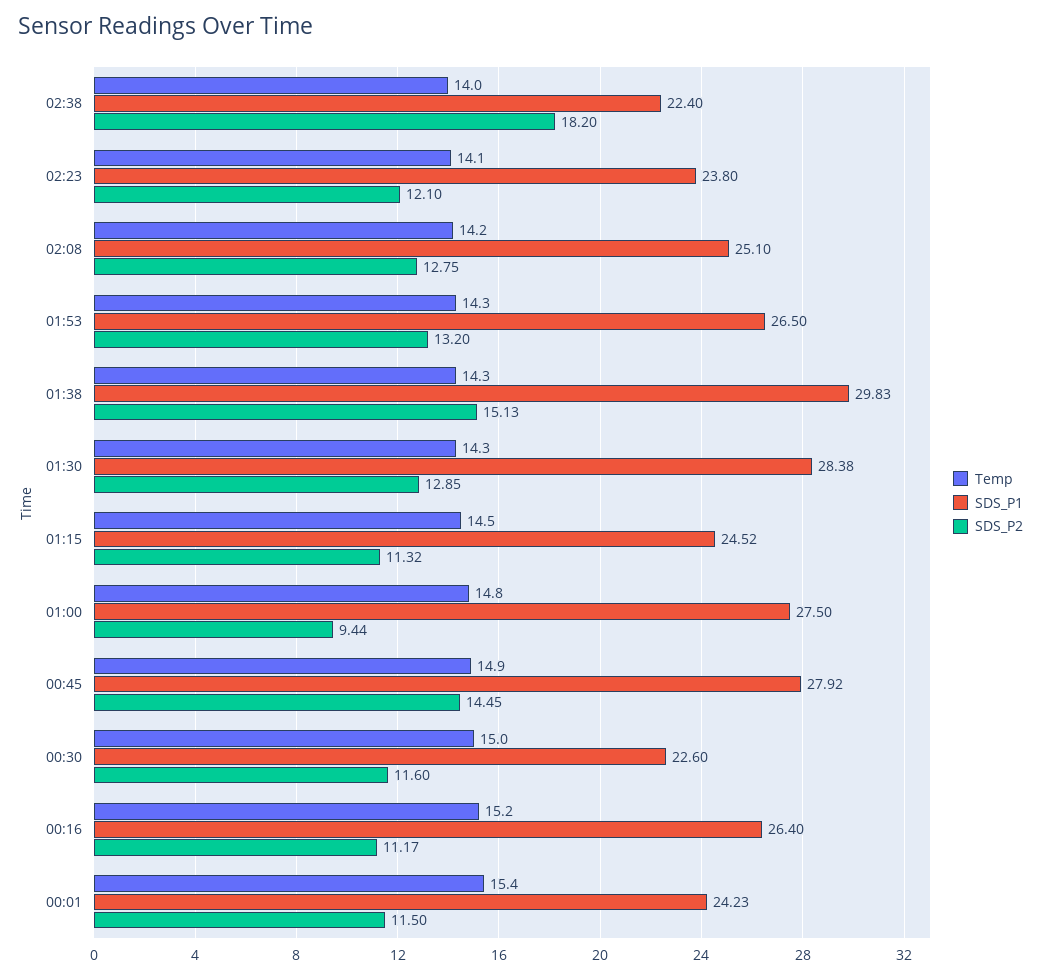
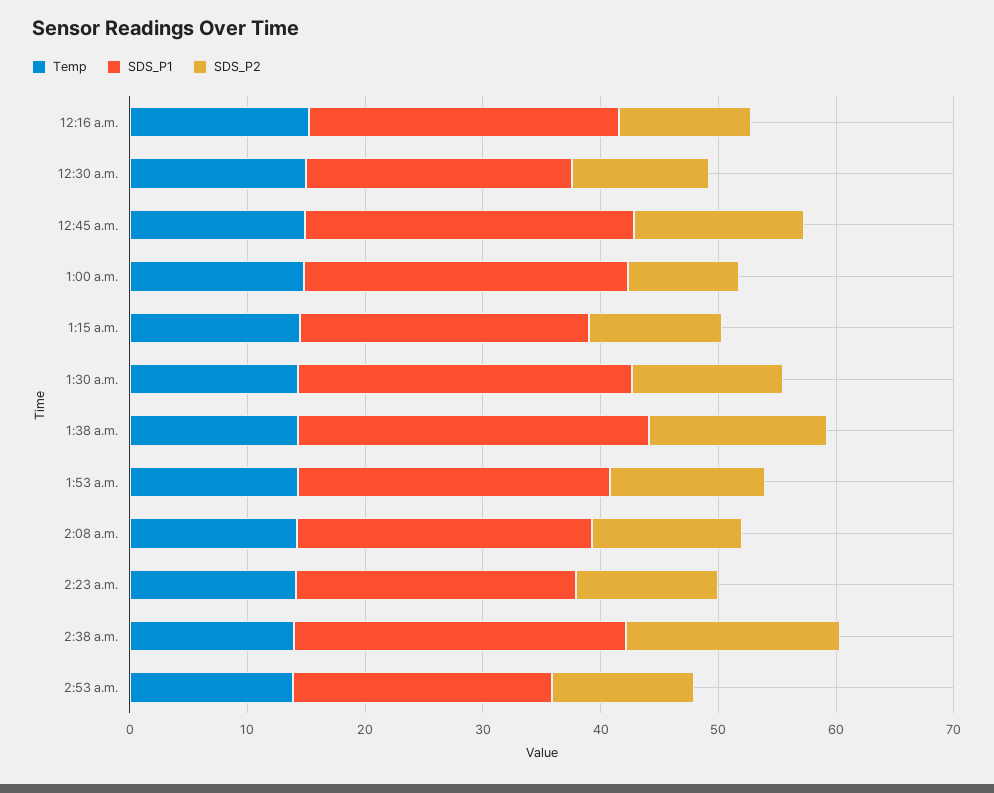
SDS_P1, 02:38: 22.4 -> 28
Temp, 00:01: 15.4 -> none
SDS_P1, 00:01: 24.23 -> none
SDS_P2, 00:01: 11.5 -> none
Temp, 2:53 a.m.: none -> 14
SDS_P1, 2:53 a.m.: none -> 22
SDS_P2, 2:53 a.m.: none -> 12

